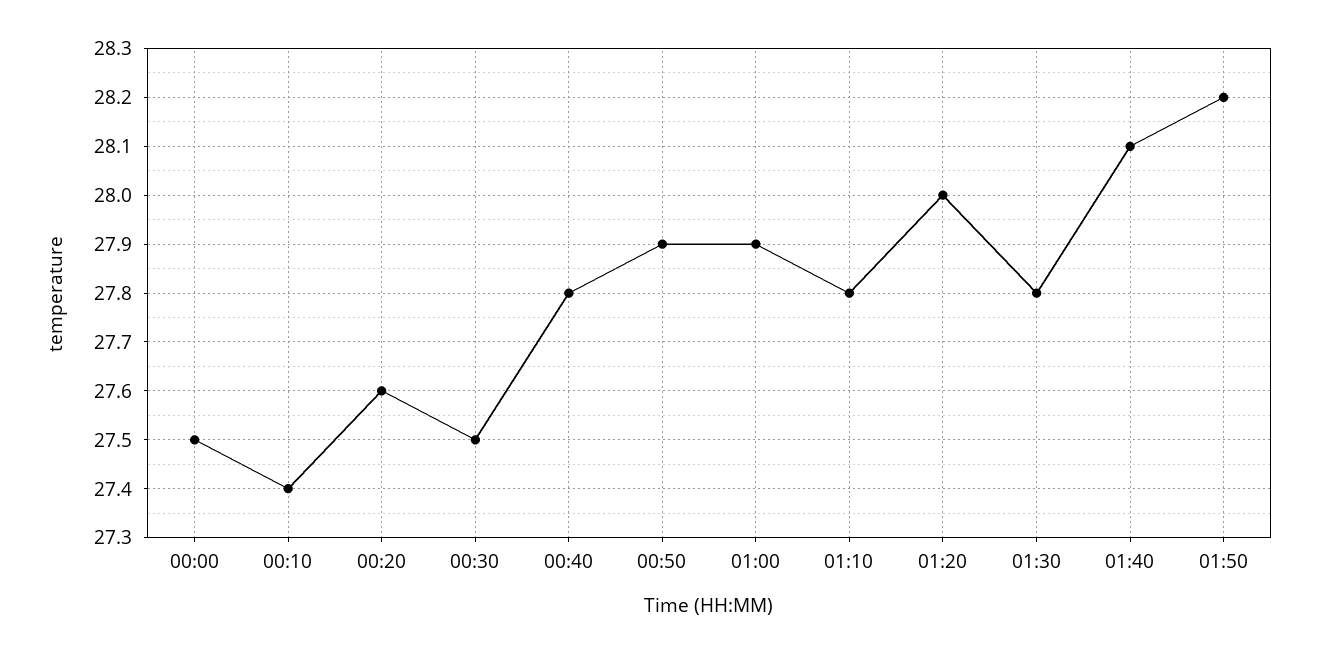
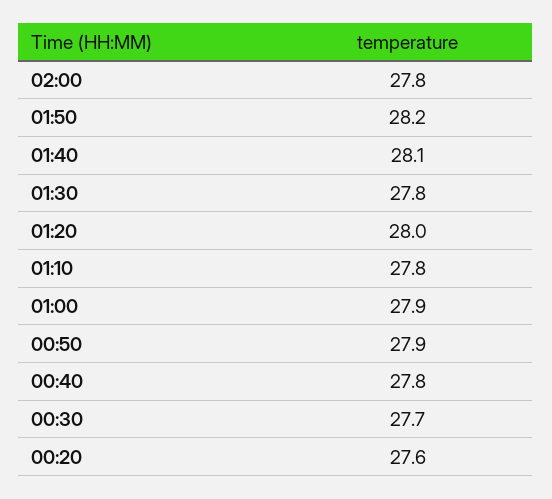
00:00: 27.5 -> none
00:10: 27.4 -> none
00:30: 27.5 -> 27.7
02:00: none -> 27.8

